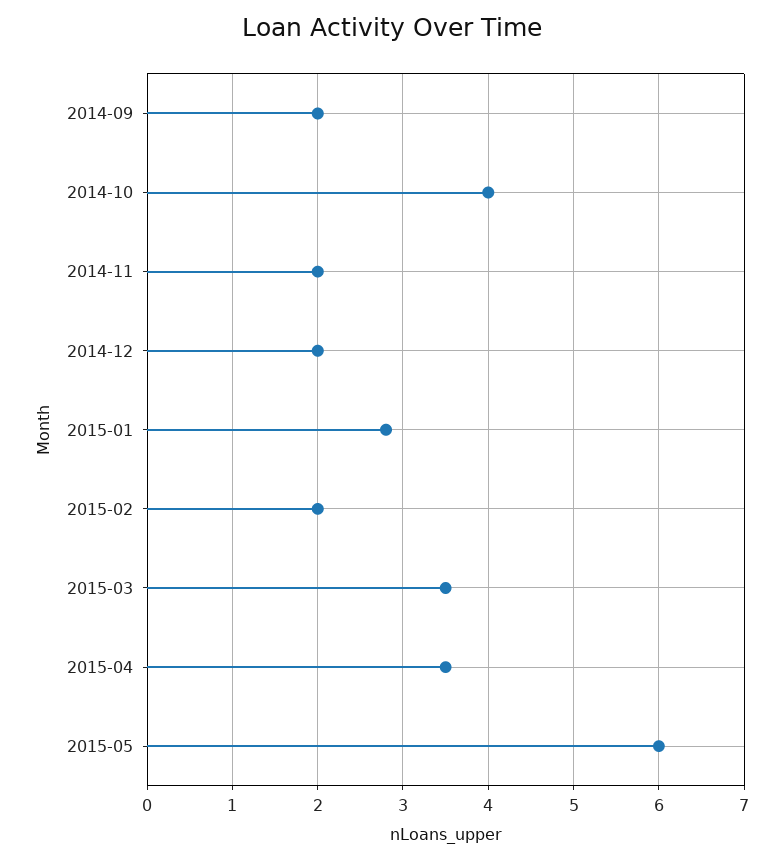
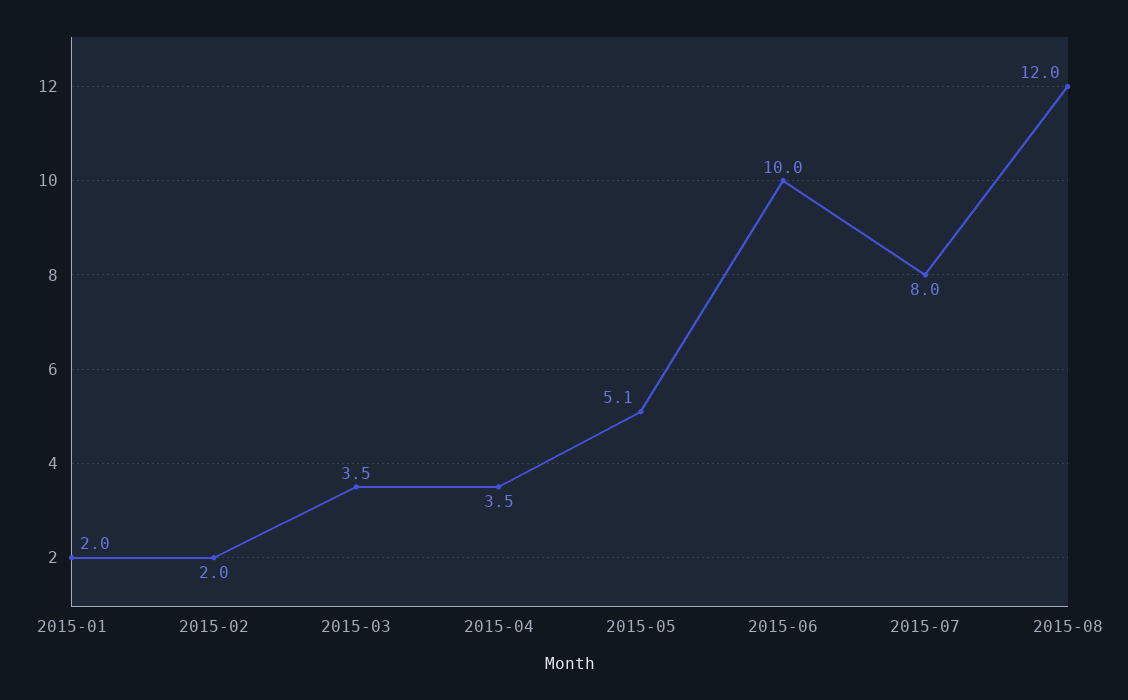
2014-09: 2 -> none
2014-10: 4 -> none
2014-11: 2 -> none
2014-12: 2 -> none
2015-01: 2.8 -> 2
2015-05: 6 -> 5.1
2015-06: none -> 10
2015-07: none -> 8
2015-08: none -> 12

